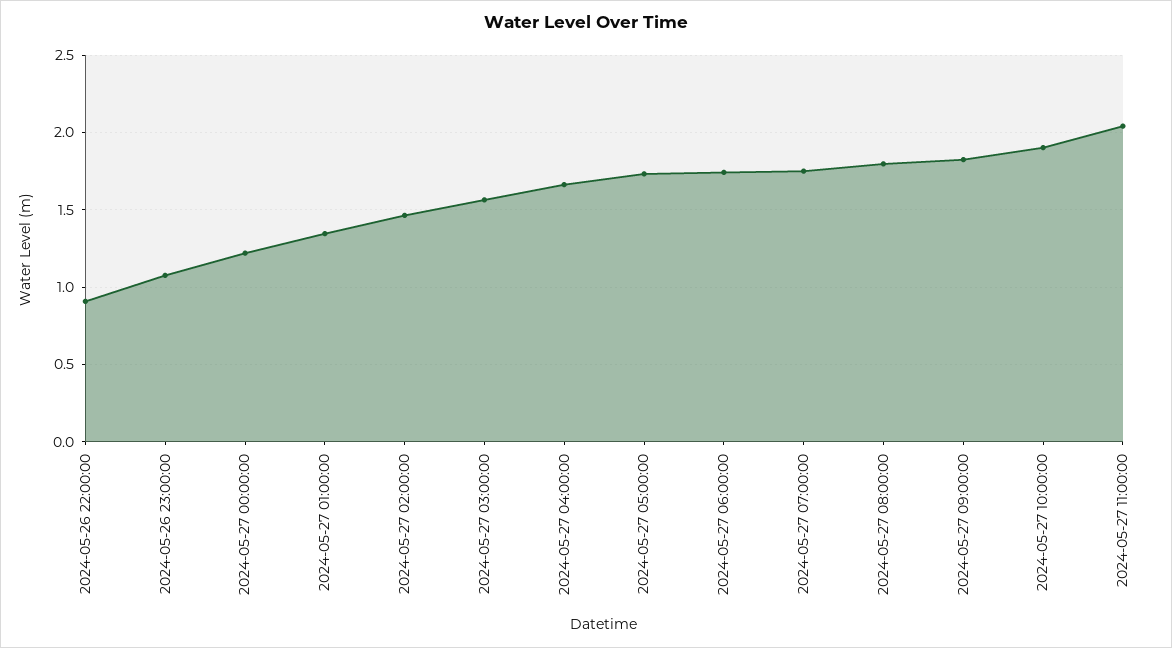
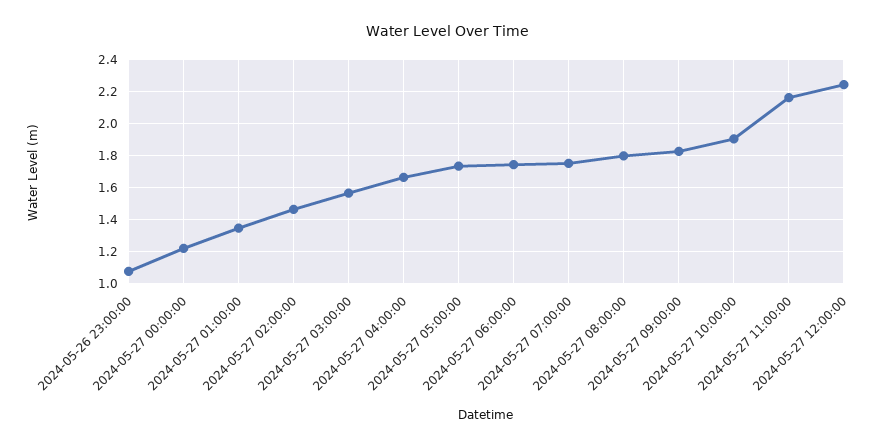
2024-05-26 22:00:00: 0.9 -> none
2024-05-27 11:00:00: 2.05 -> 2.15
2024-05-27 12:00:00: none -> 2.25

